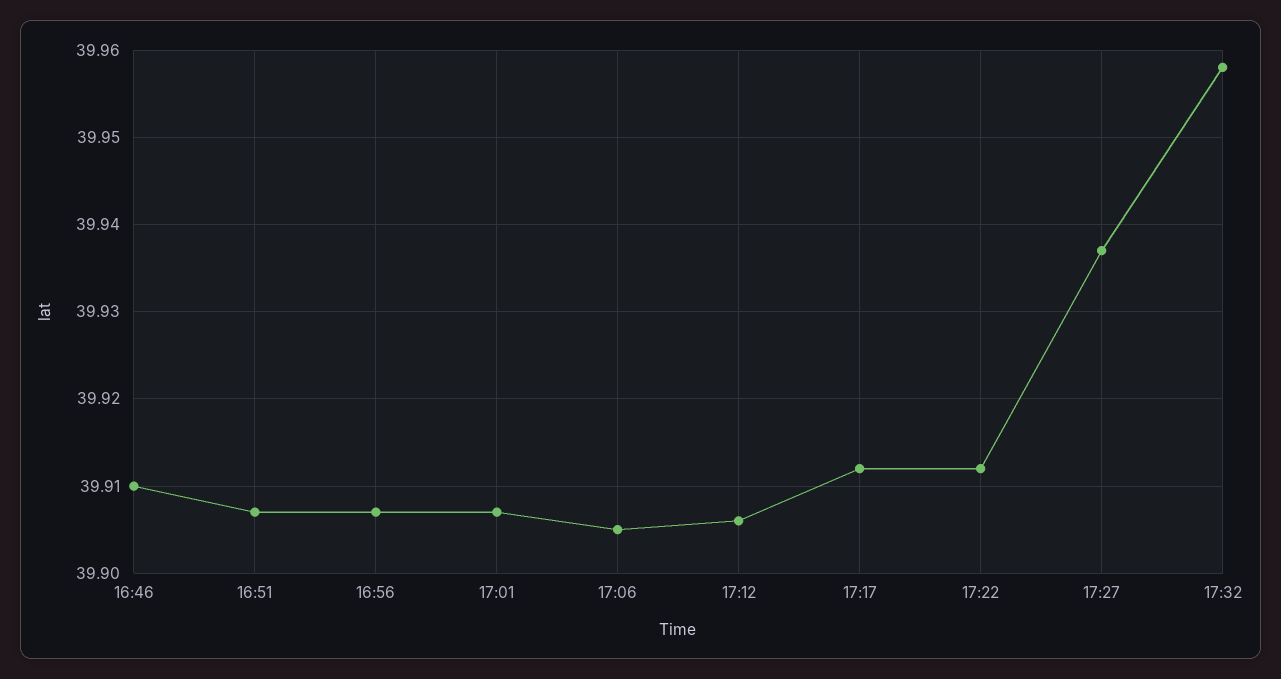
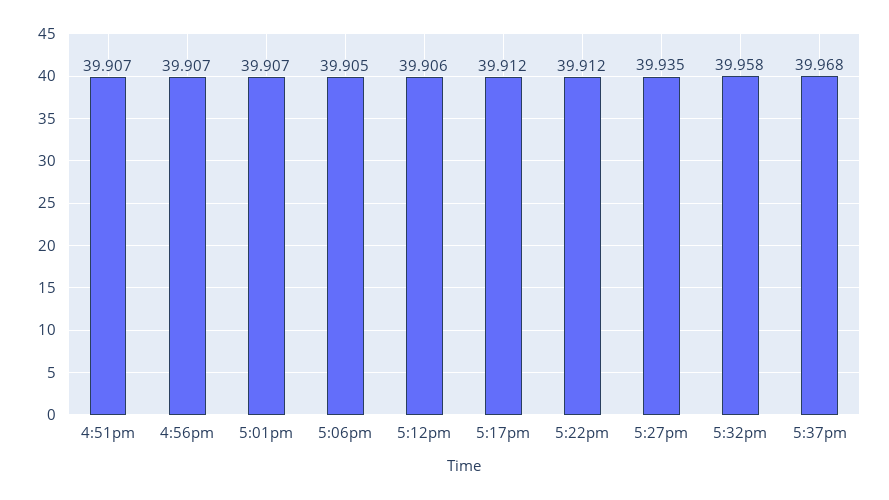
16:46: 39.91 -> none
17:27: 39.937 -> 39.935
5:37pm: none -> 39.968

